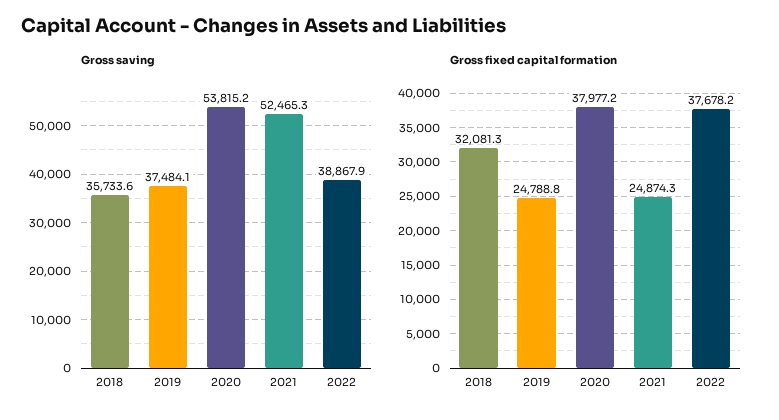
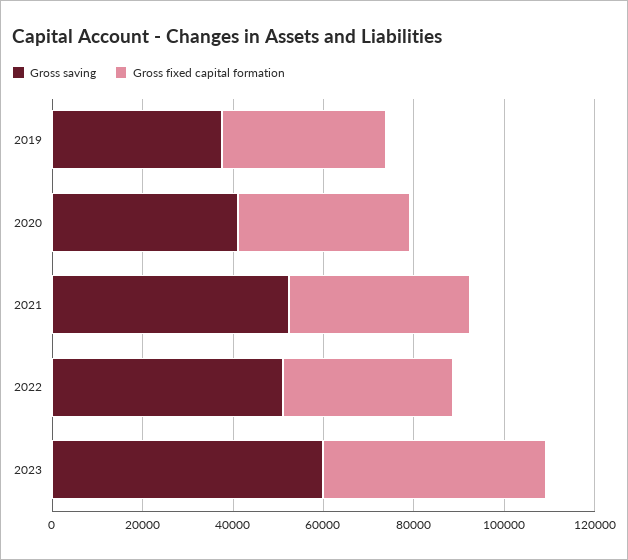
Gross saving, 2018: 35733.6 -> none
Gross saving, 2020: 53815.2 -> 40000
Gross saving, 2022: 38867.9 -> 50000
Gross fixed capital formation, 2018: 32081.3 -> none
Gross fixed capital formation, 2019: 24788.8 -> 35000
Gross fixed capital formation, 2021: 24874.3 -> 40000
Gross saving, 2023: none -> 60000
Gross fixed capital formation, 2023: none -> 50000

